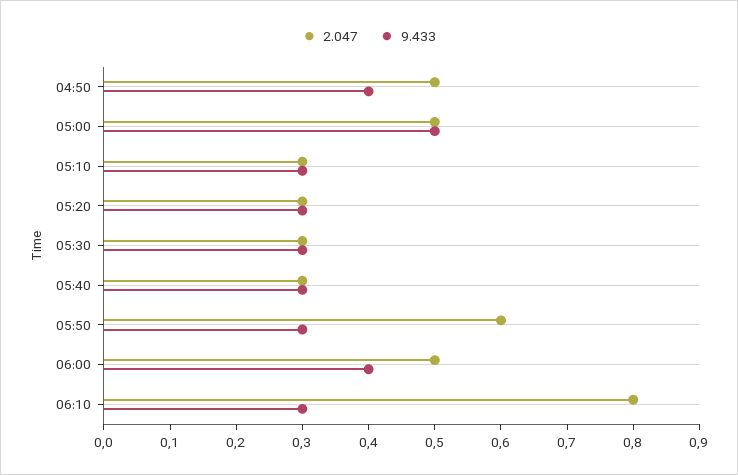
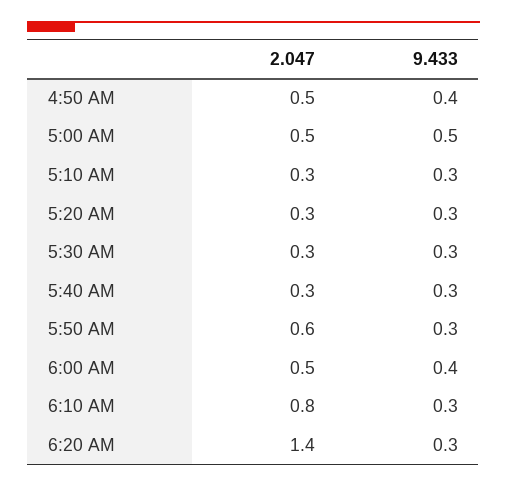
2.047, 6:20 AM: none -> 1.4
9.433, 6:20 AM: none -> 0.3

